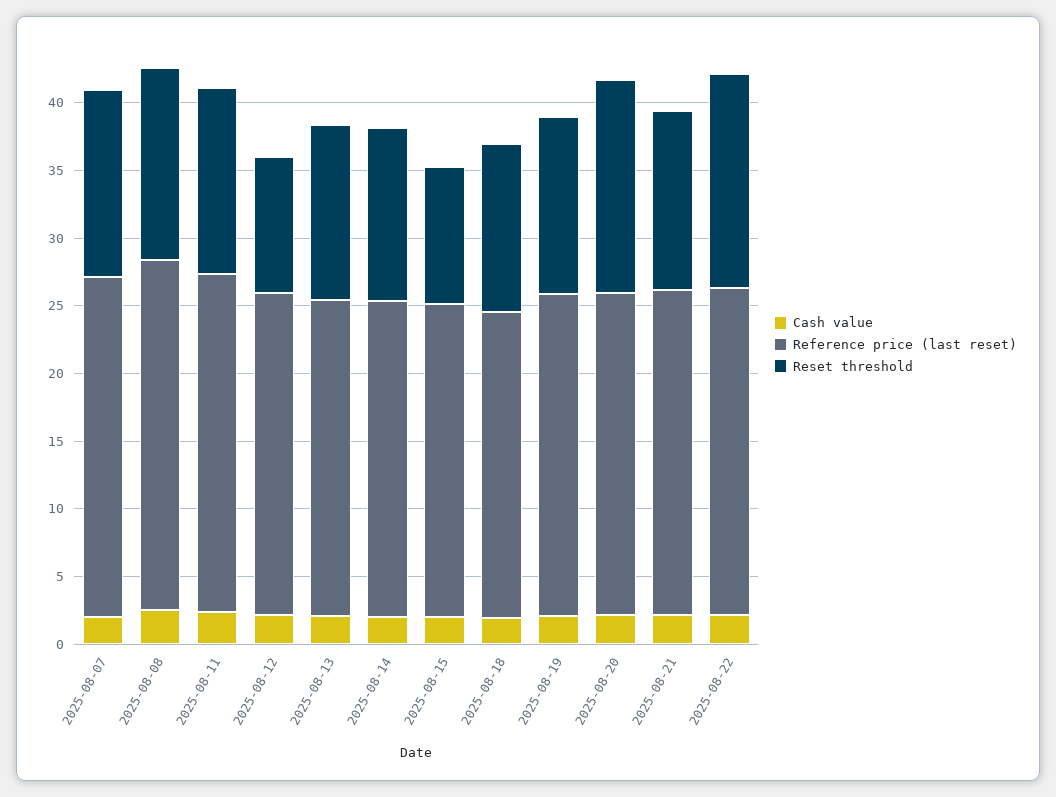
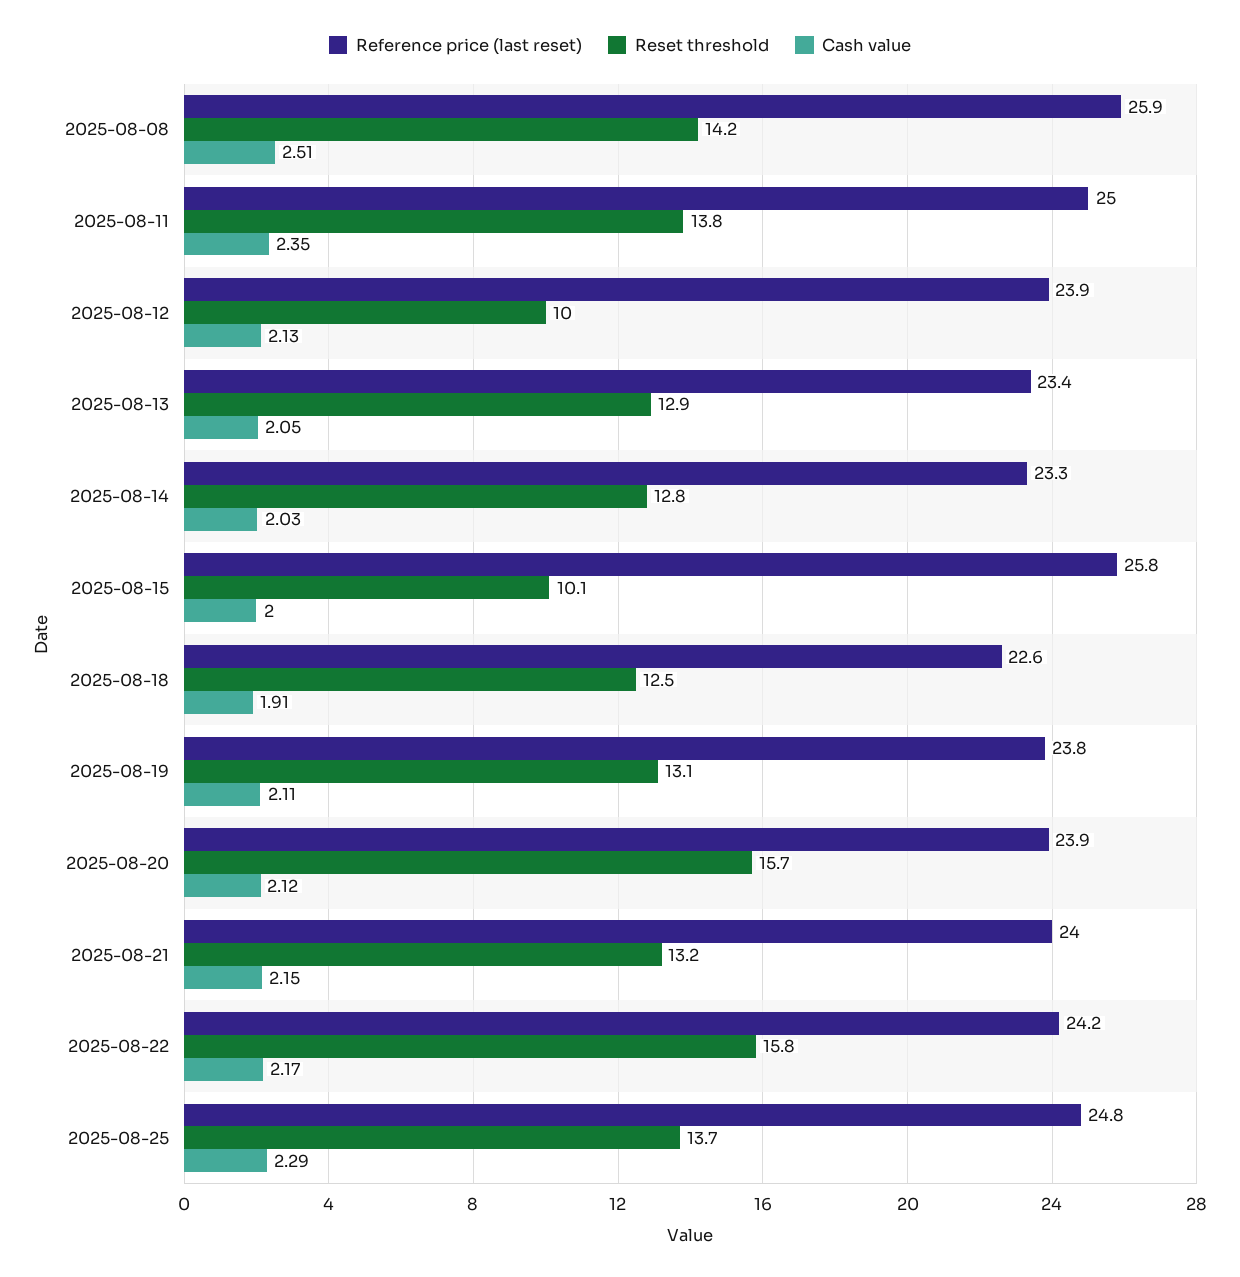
Cash value, 2025-08-07: 2 -> none
Reference price (last reset), 2025-08-07: 25 -> none
Reset threshold, 2025-08-07: 14 -> none
Reference price (last reset), 2025-08-15: 23 -> 25.8
Reference price (last reset), 2025-08-25: none -> 24.8
Reset threshold, 2025-08-25: none -> 13.7
Cash value, 2025-08-25: none -> 2.29

